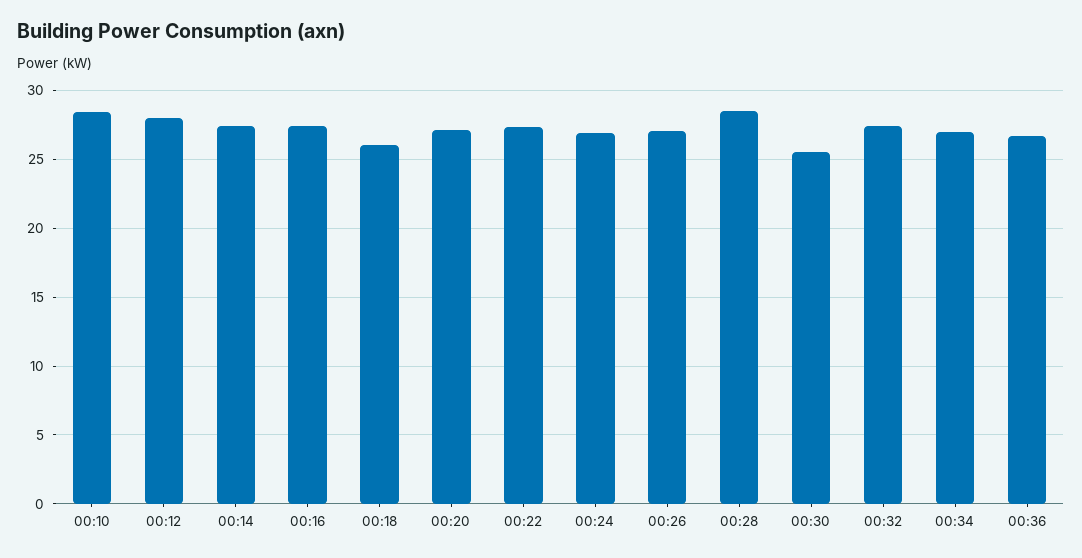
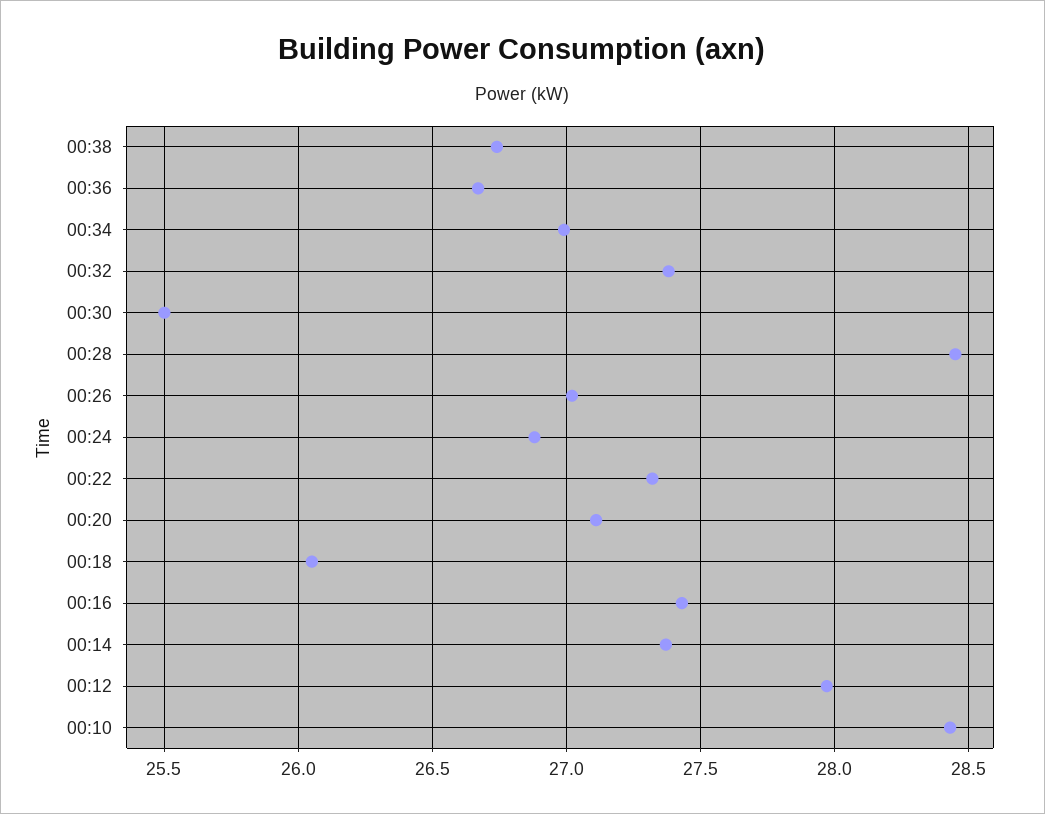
00:38: none -> 26.75

